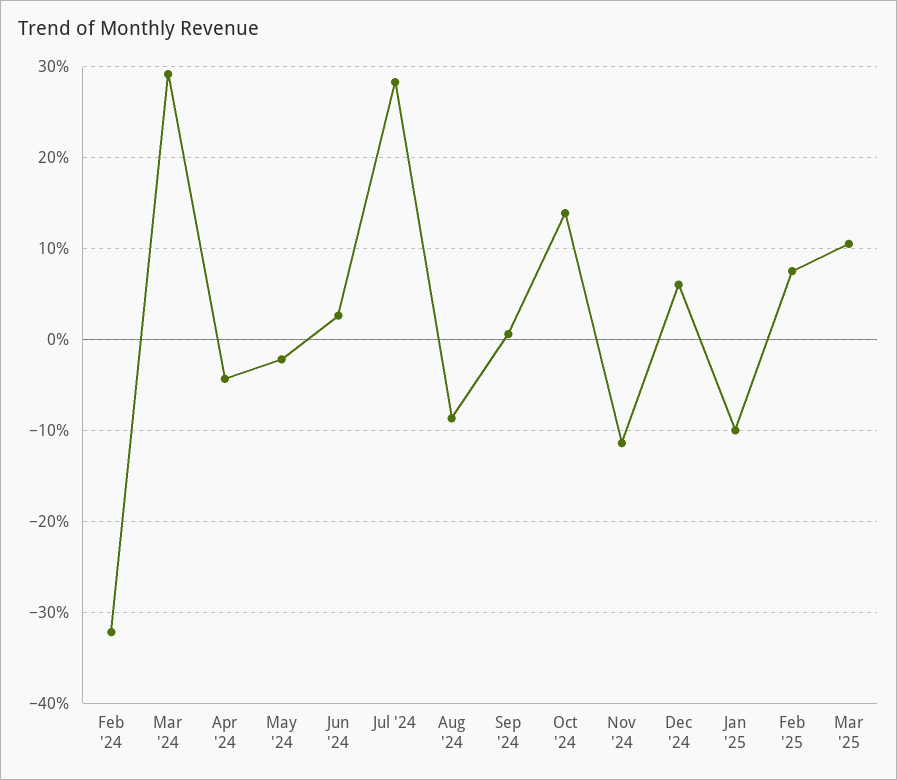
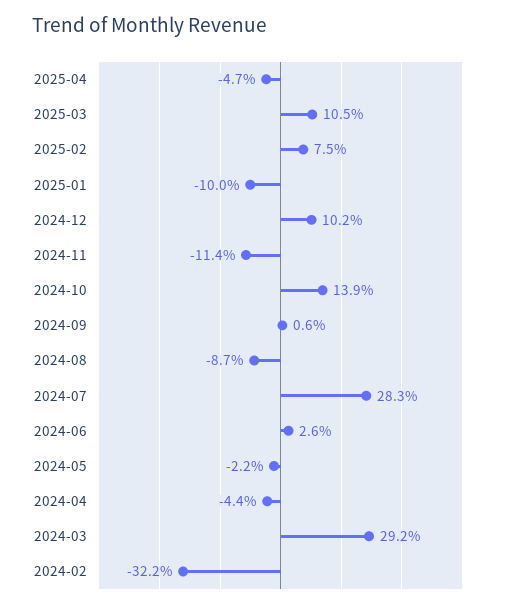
Dec '24: 6 -> 10.2
2025-04: none -> -4.7

